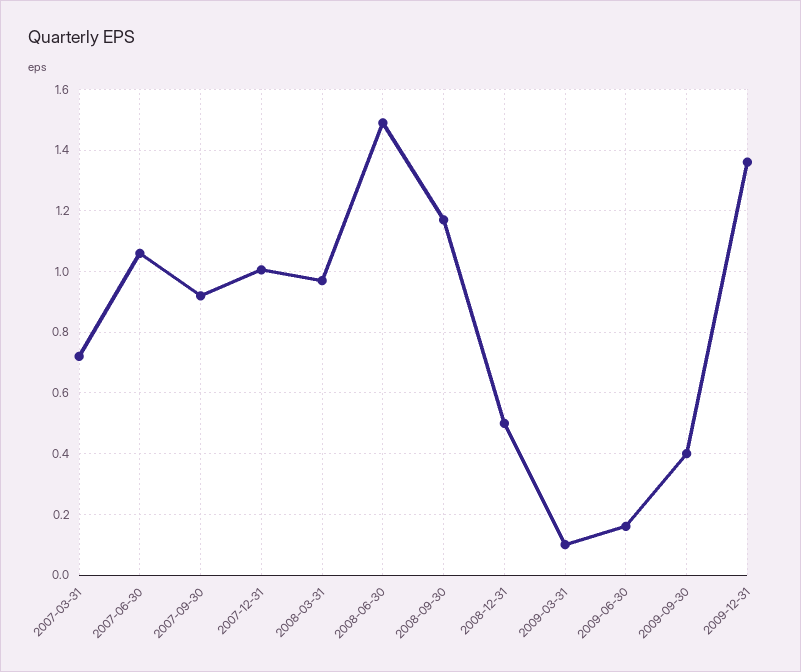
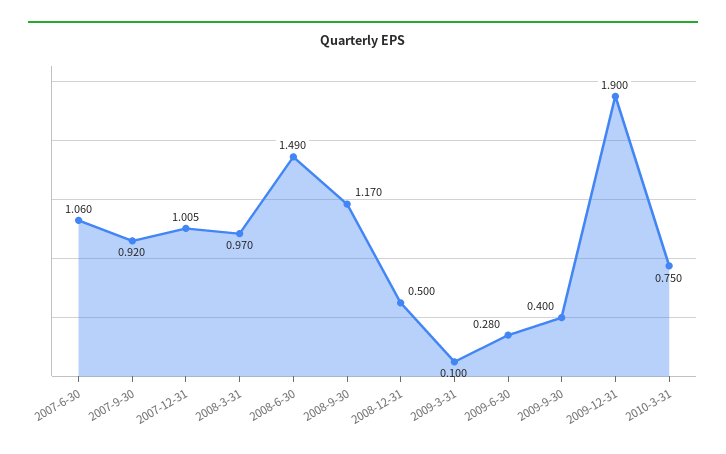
2007-03-31: 0.72 -> none
2009-06-30: 0.16 -> 0.28
2009-12-31: 1.36 -> 1.9
2010-3-31: none -> 0.75

